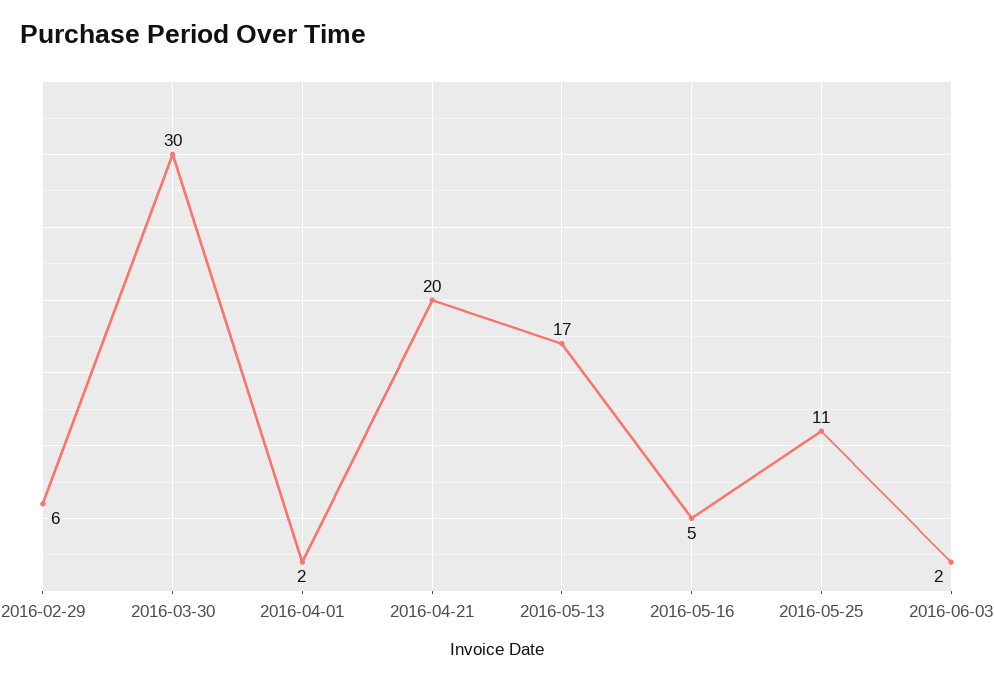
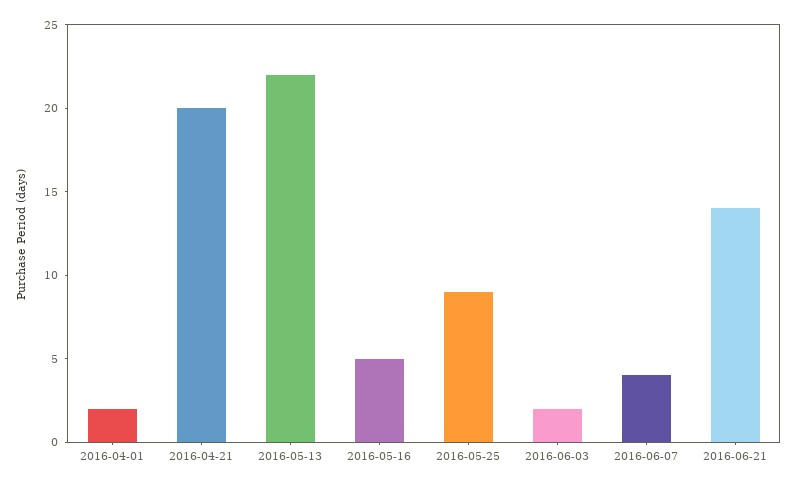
2016-02-29: 6 -> none
2016-03-30: 30 -> none
2016-05-13: 17 -> 22
2016-05-25: 11 -> 9
2016-06-07: none -> 4
2016-06-21: none -> 14

